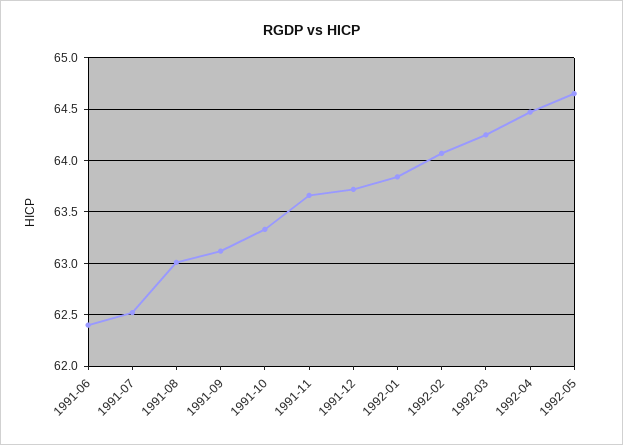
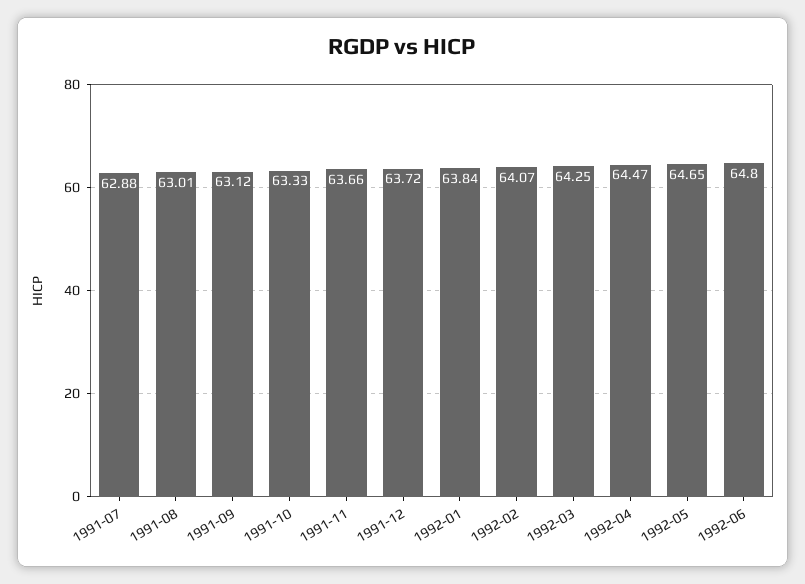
1991-06: 62.4 -> none
1991-07: 62.5 -> 62.88
1992-06: none -> 64.8

